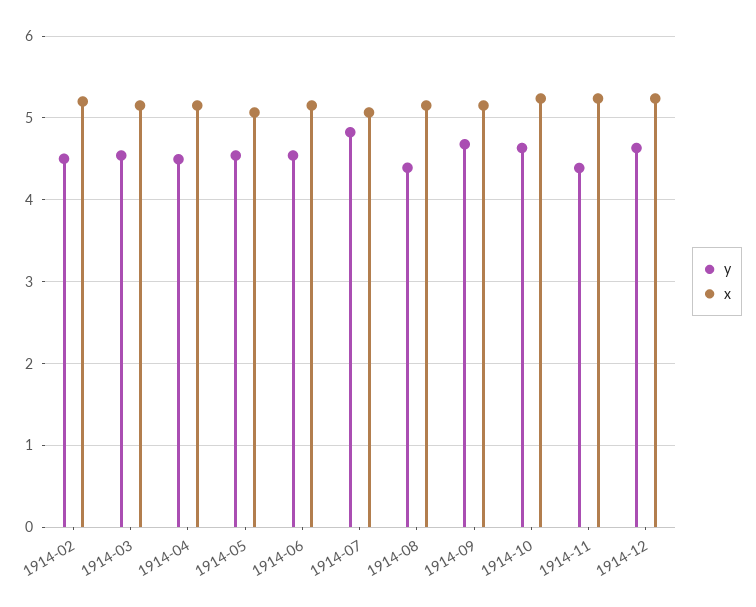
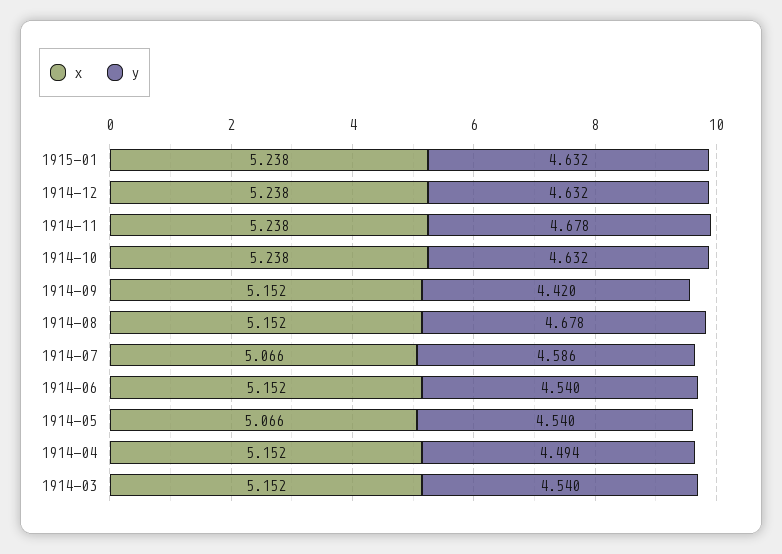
y, 1914-02: 4.5 -> none
x, 1914-02: 5.2 -> none
y, 1914-07: 4.8 -> 4.586
y, 1914-08: 4.4 -> 4.678
y, 1914-09: 4.7 -> 4.42
y, 1914-11: 4.4 -> 4.678
x, 1915-01: none -> 5.238
y, 1915-01: none -> 4.632

